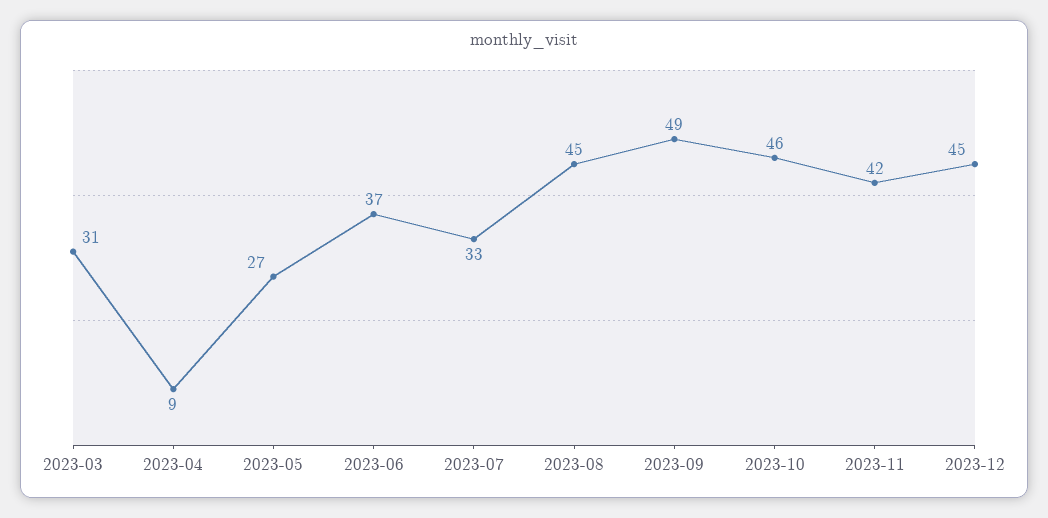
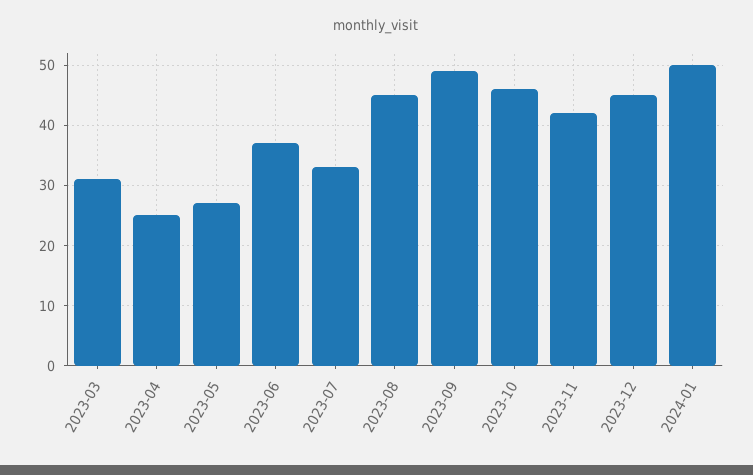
2023-04: 9 -> 25
2024-01: none -> 50

